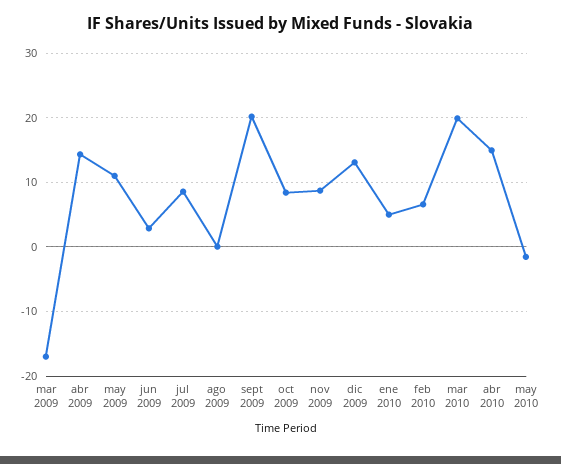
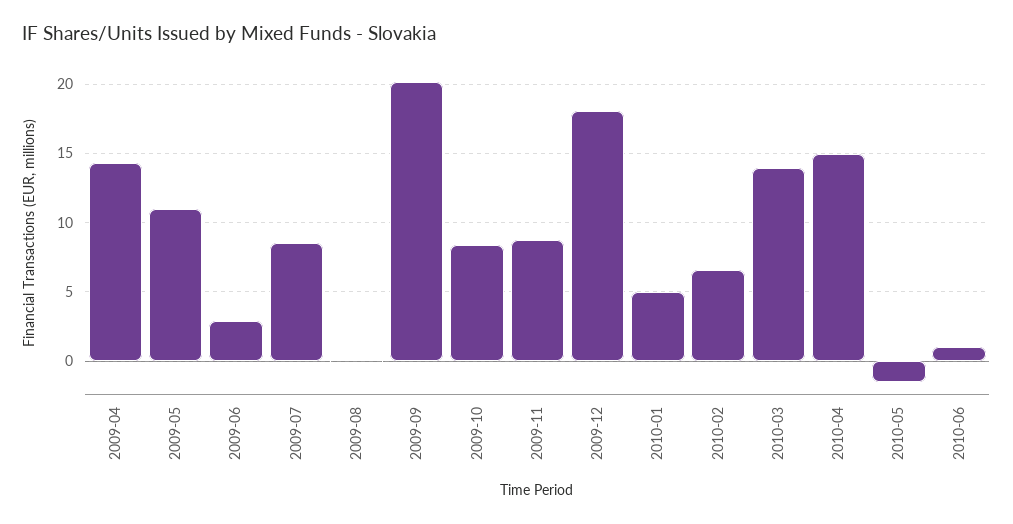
mar 2009: -17 -> none
dic 2009: 13 -> 18
mar 2010: 20 -> 14
2010-06: none -> 1

